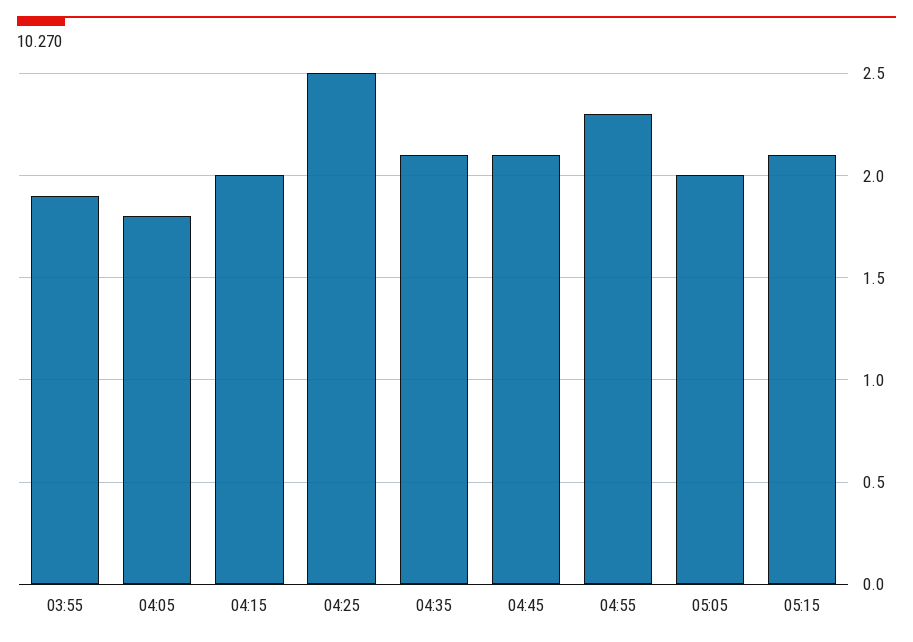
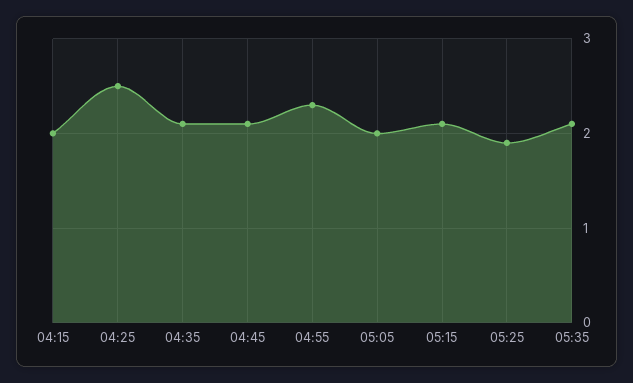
03:55: 1.9 -> none
04:05: 1.8 -> none
05:25: none -> 1.9
05:35: none -> 2.1

